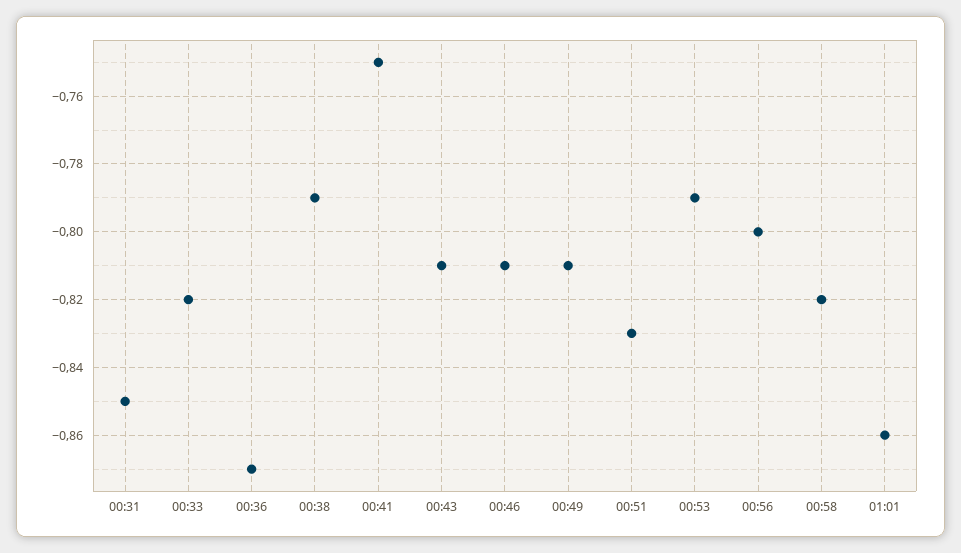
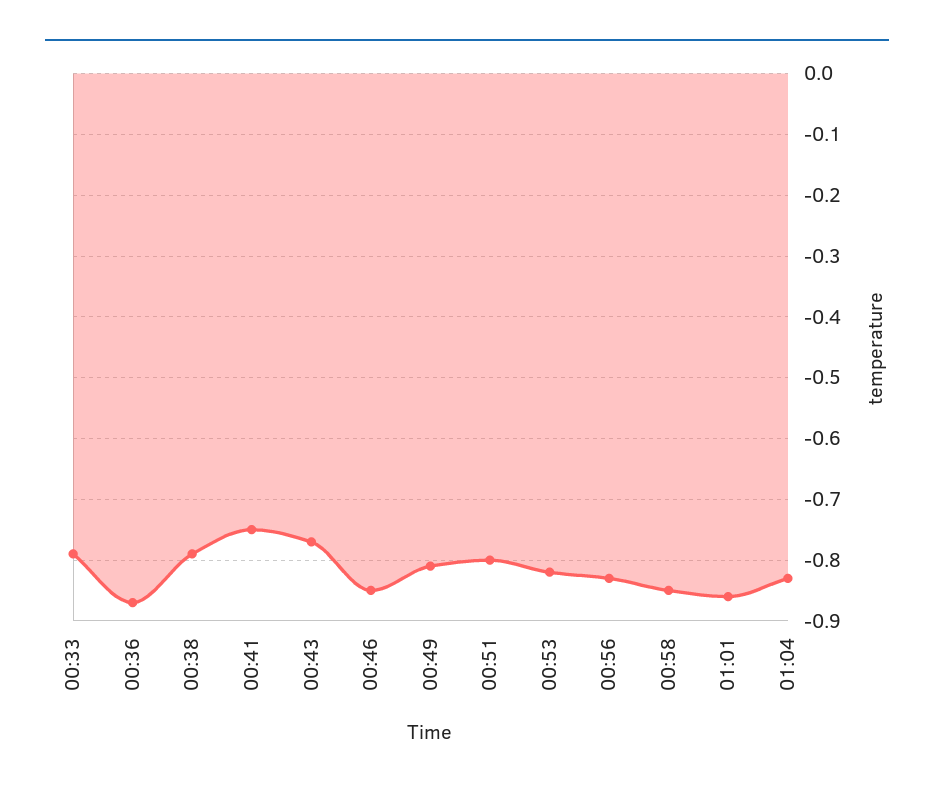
00:31: -0.85 -> none
00:33: -0.82 -> -0.79
00:43: -0.81 -> -0.77
00:46: -0.81 -> -0.85
00:51: -0.83 -> -0.8
00:53: -0.79 -> -0.82
00:56: -0.8 -> -0.83
00:58: -0.82 -> -0.85
01:04: none -> -0.83

